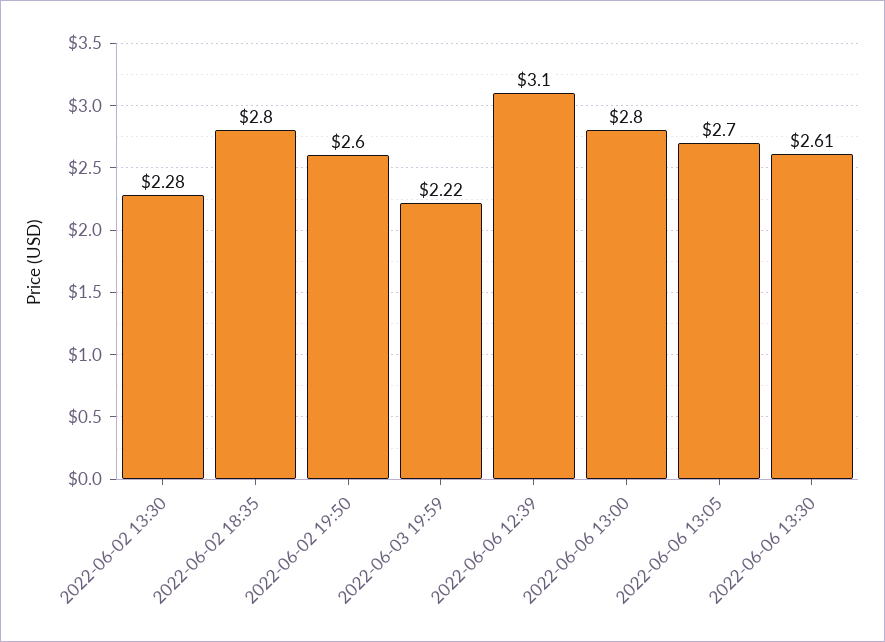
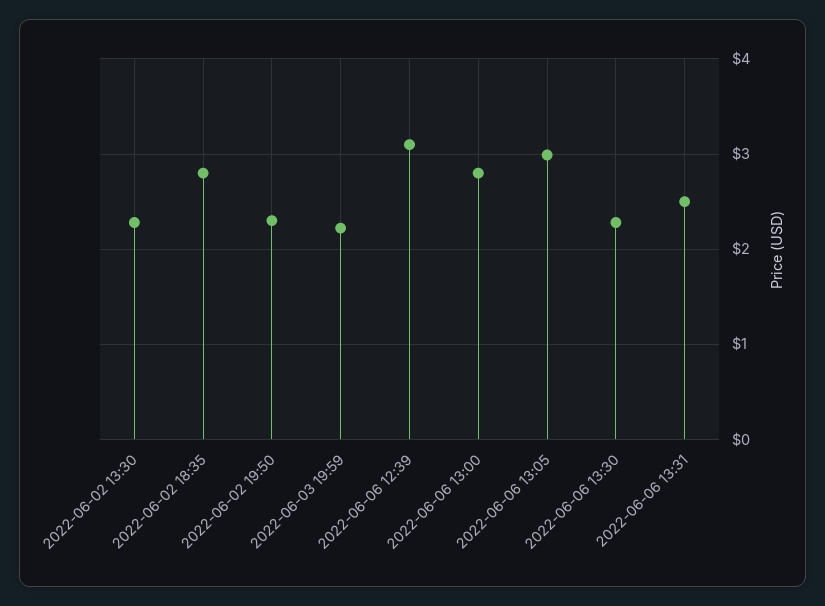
2022-06-02 19:50: 2.6 -> 2.3
2022-06-06 13:05: 2.7 -> 3
2022-06-06 13:30: 2.61 -> 2.3
2022-06-06 13:31: none -> 2.5

